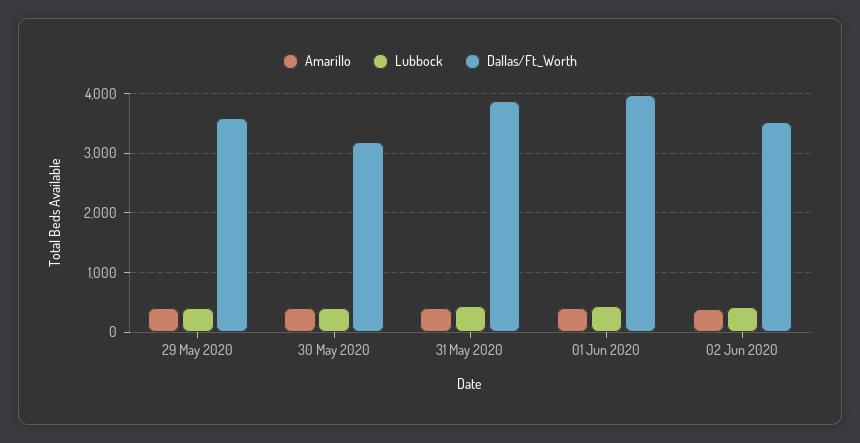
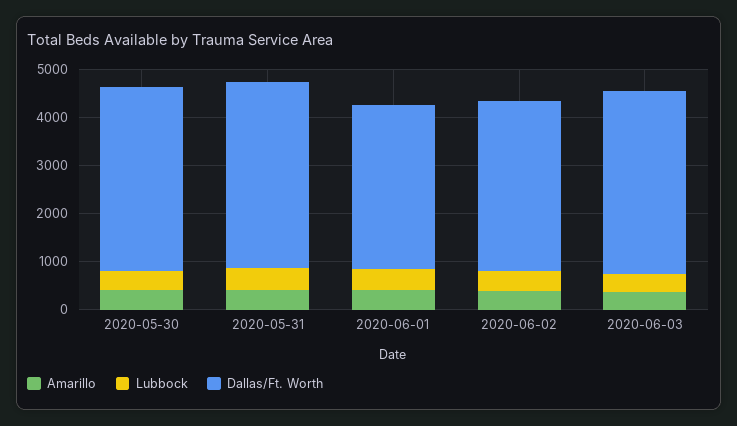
Amarillo, 29 May 2020: 400 -> none
Lubbock, 29 May 2020: 400 -> none
Dallas/Ft._Worth, 29 May 2020: 3600 -> none
Dallas/Ft._Worth, 30 May 2020: 3200 -> 3800
Dallas/Ft._Worth, 01 Jun 2020: 4000 -> 3400
Amarillo, 2020-06-03: none -> 400
Lubbock, 2020-06-03: none -> 400
Dallas/Ft._Worth, 2020-06-03: none -> 3800

